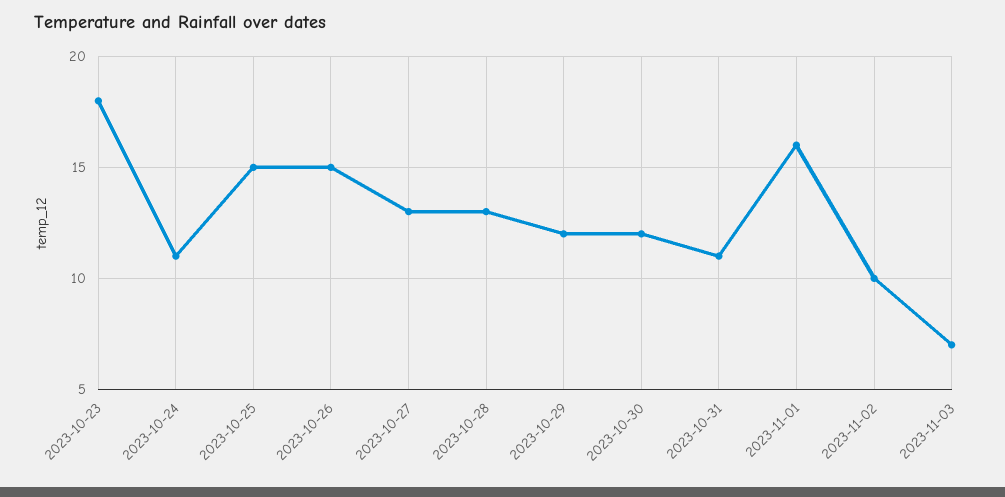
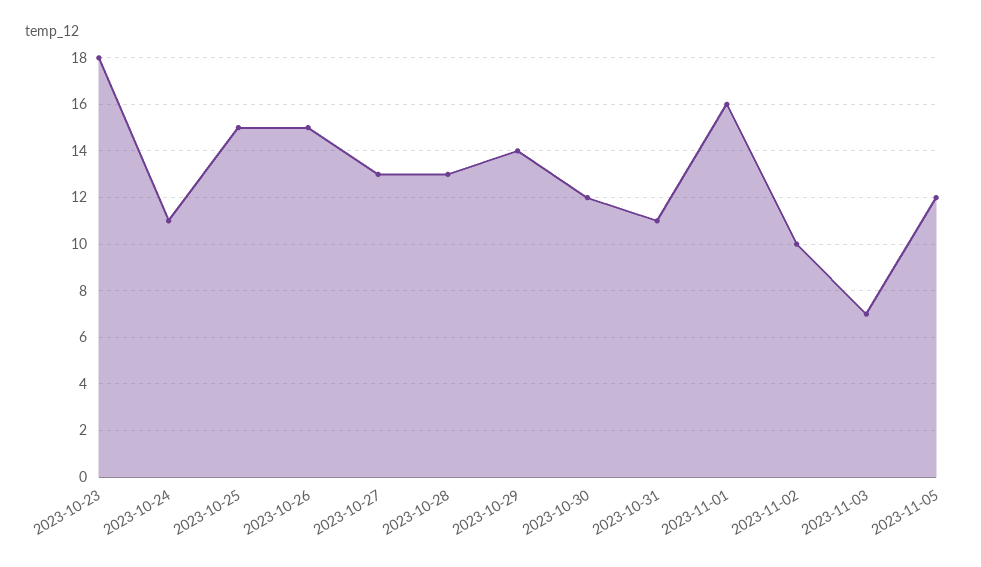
2023-10-29: 12 -> 14
2023-11-05: none -> 12

